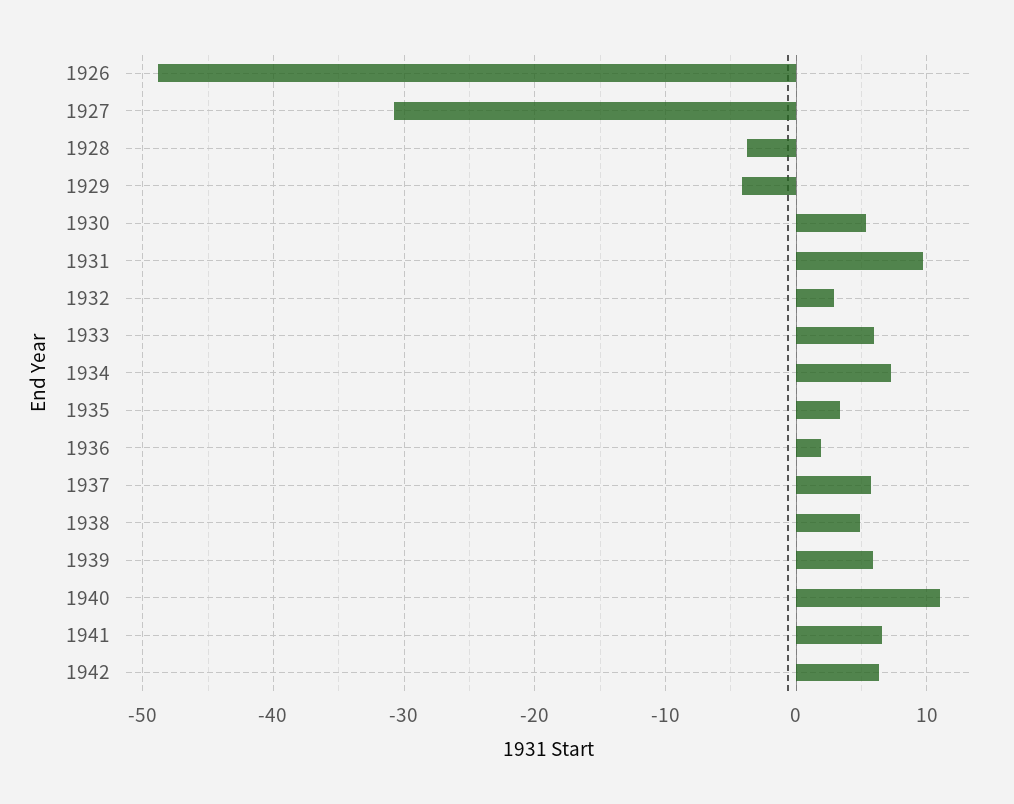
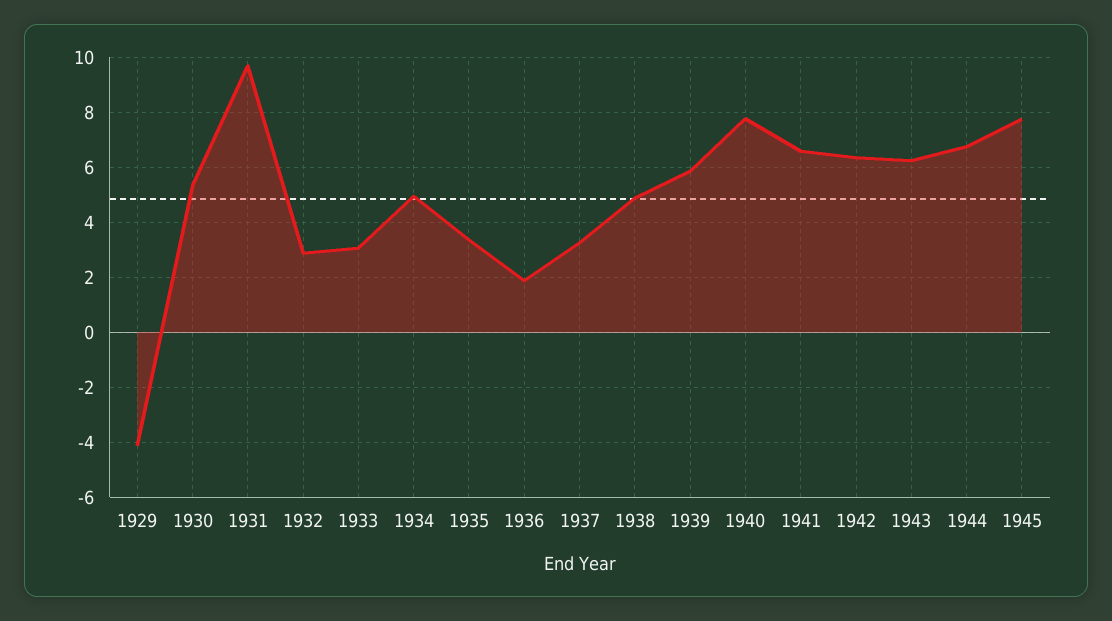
1926: -49 -> none
1927: -31 -> none
1928: -4 -> none
1933: 6 -> 3
1934: 7 -> 5
1937: 6 -> 3.25
1940: 11 -> 7.75
1943: none -> 6.25
1944: none -> 6.75
1945: none -> 7.75

